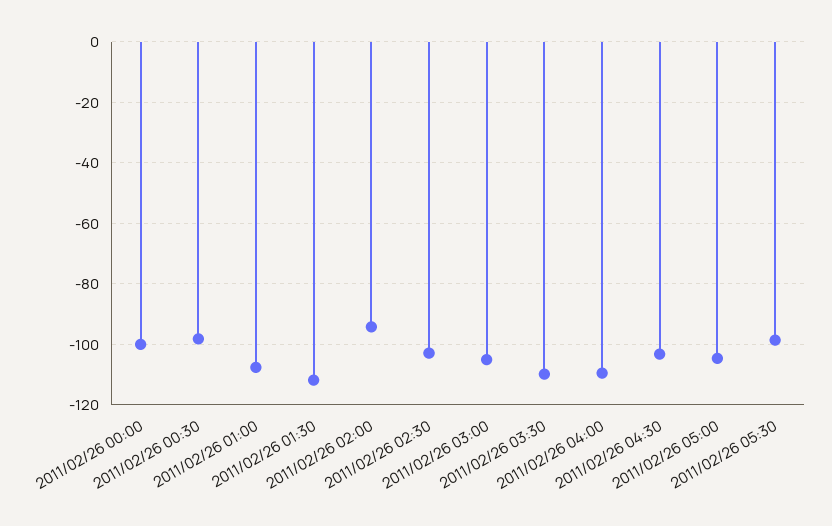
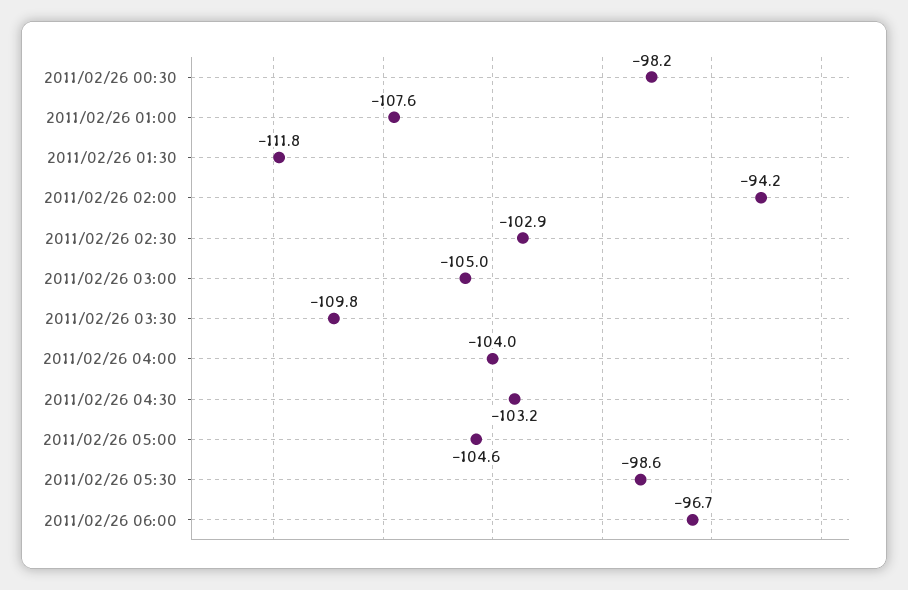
2011/02/26 00:00: -100 -> none
2011/02/26 04:00: -110 -> -104
2011/02/26 06:00: none -> -96.7

